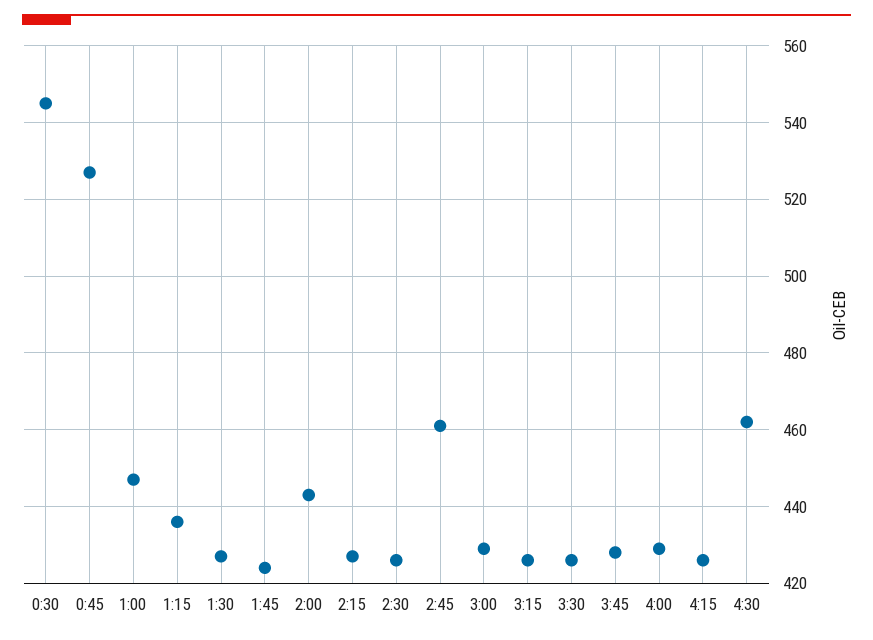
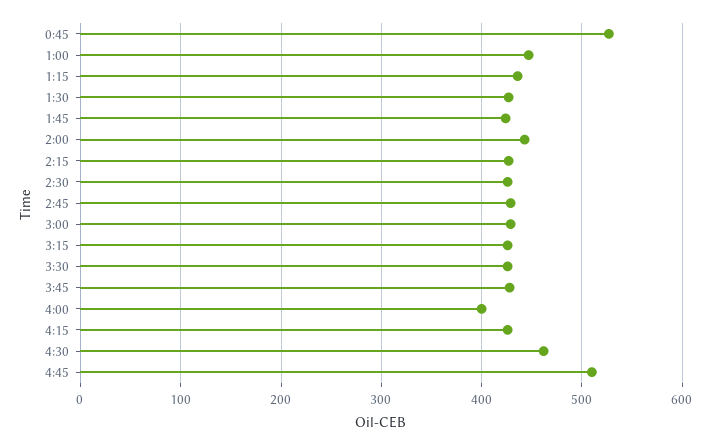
0:30: 545 -> none
2:45: 460 -> 430
4:00: 430 -> 400
4:45: none -> 510

